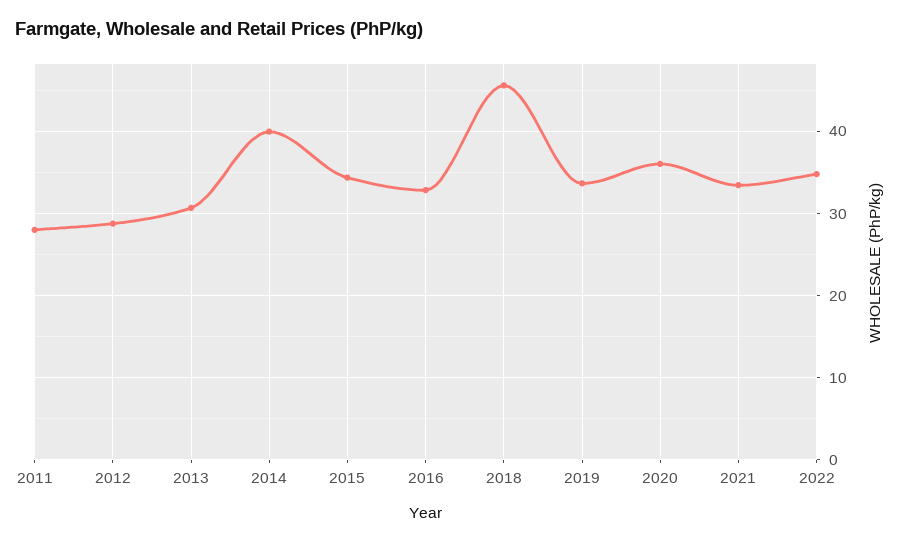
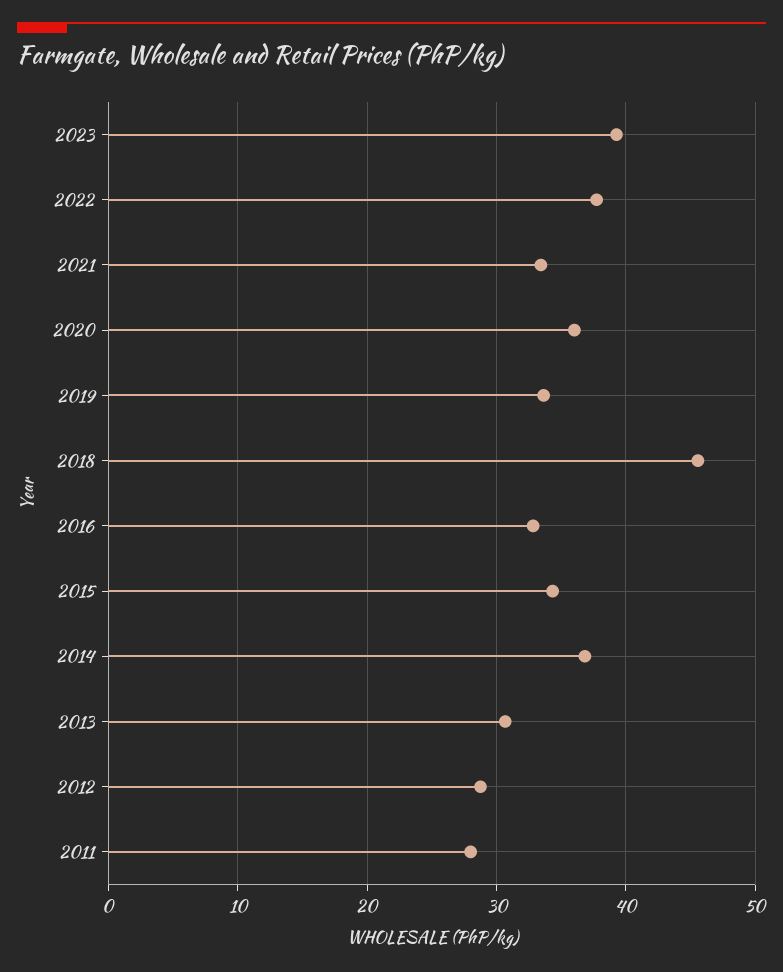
2014: 40 -> 37
2022: 35 -> 38
2023: none -> 39

